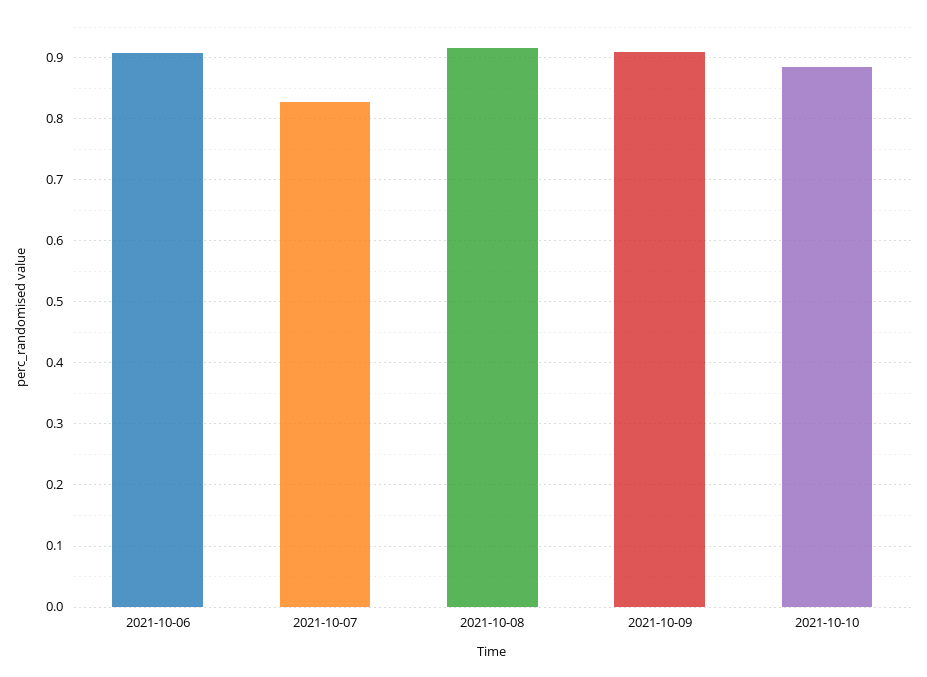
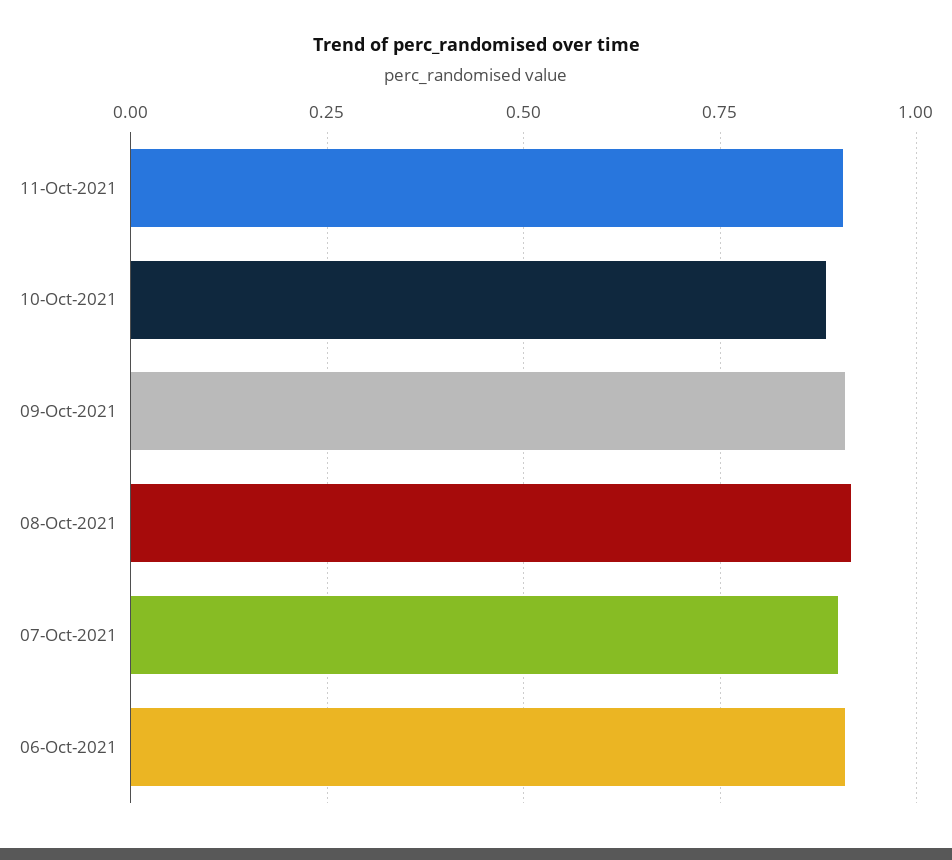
2021-10-07: 0.83 -> 0.9
11-Oct-2021: none -> 0.9

